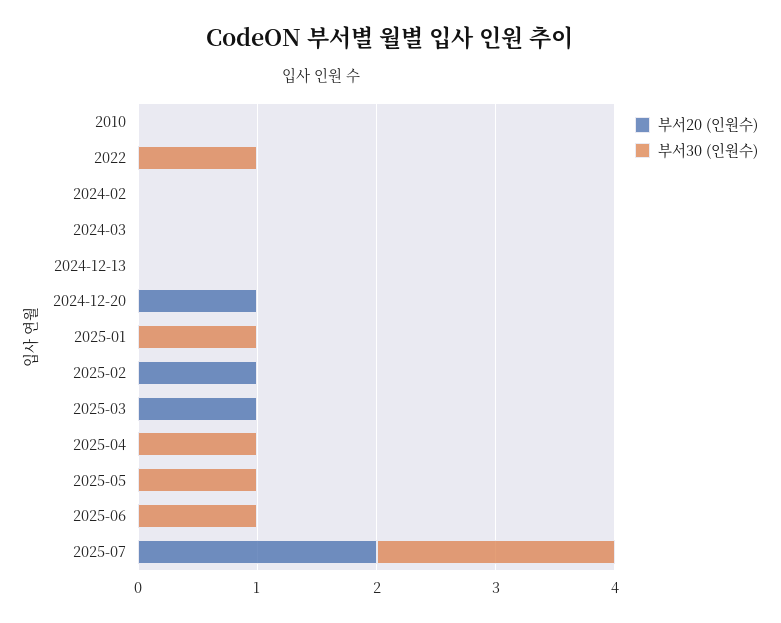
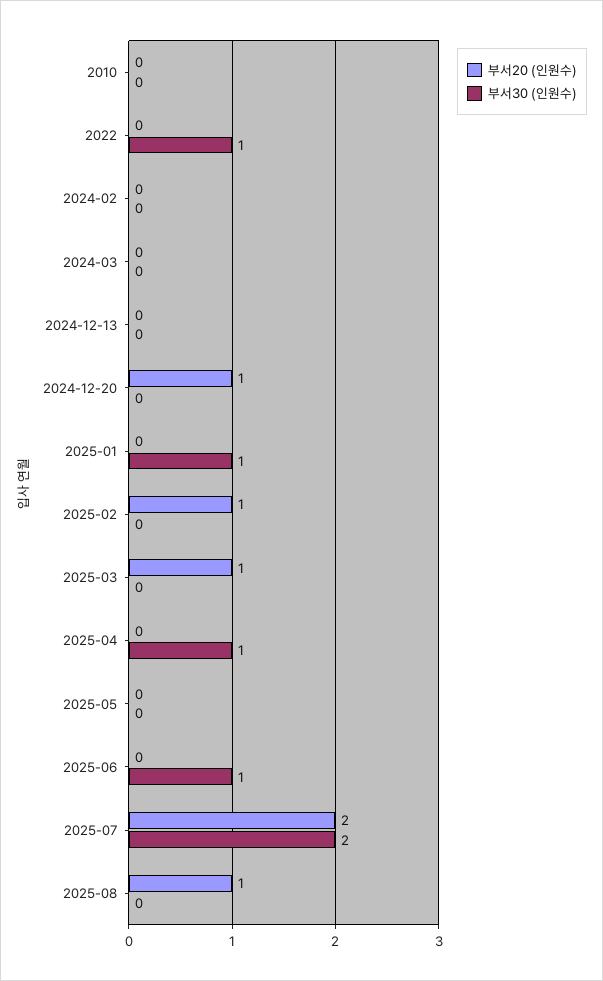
부서30 (인원수), 2025-05: 1 -> 0
부서20 (인원수), 2025-08: none -> 1
부서30 (인원수), 2025-08: none -> 0

